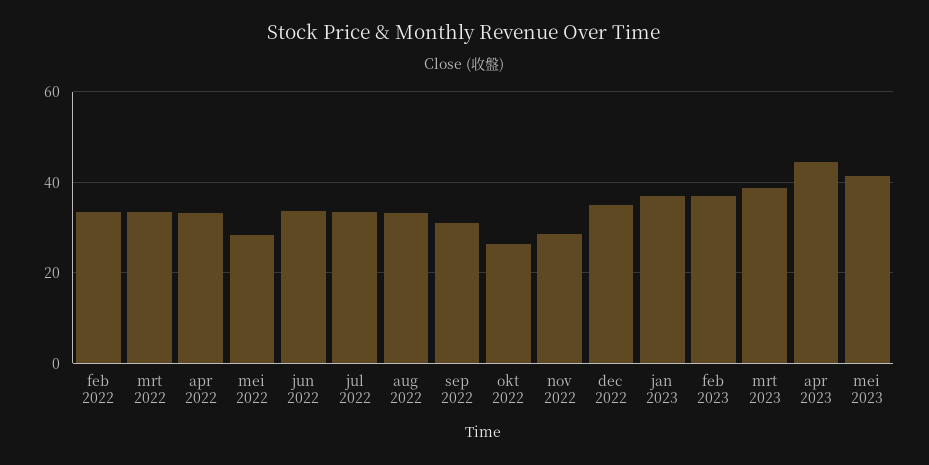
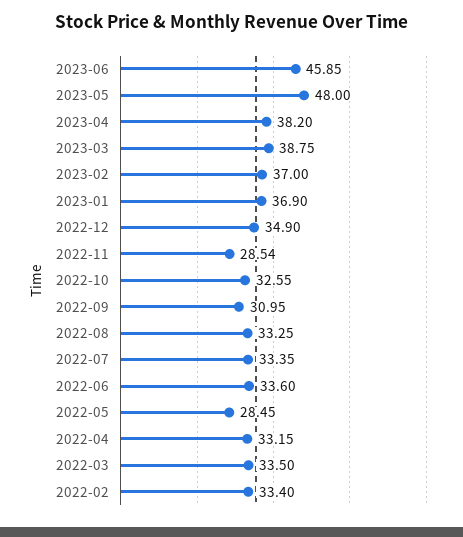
okt 2022: 26 -> 32.55
apr 2023: 44 -> 38.2
mei 2023: 42 -> 48
2023-06: none -> 45.85

